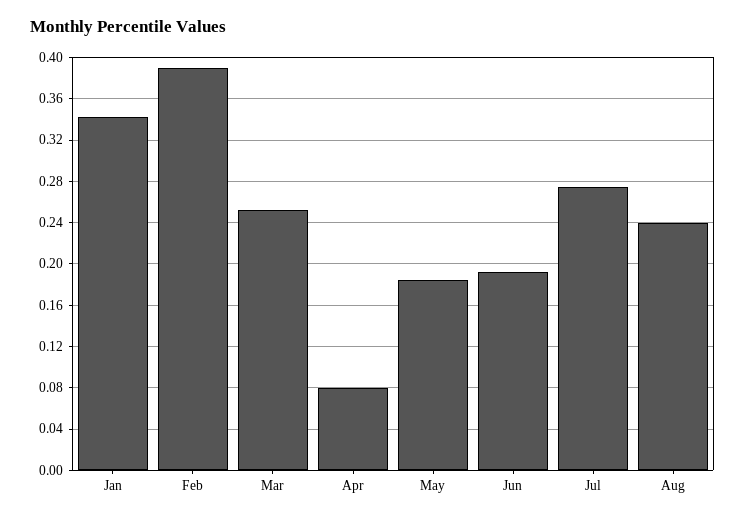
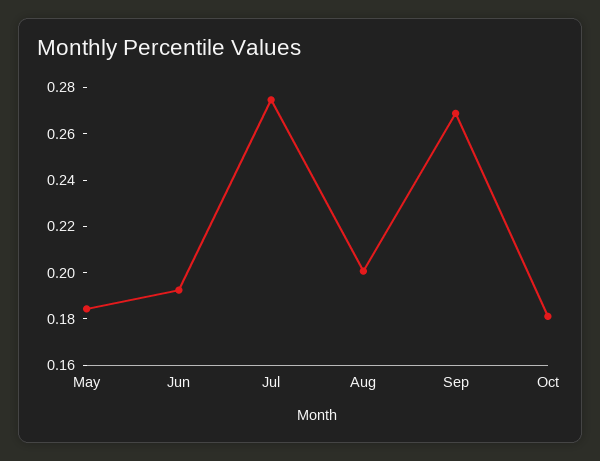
Jan: 0.34 -> none
Feb: 0.39 -> none
Mar: 0.25 -> none
Apr: 0.08 -> none
Aug: 0.24 -> 0.2
Sep: none -> 0.27
Oct: none -> 0.18

